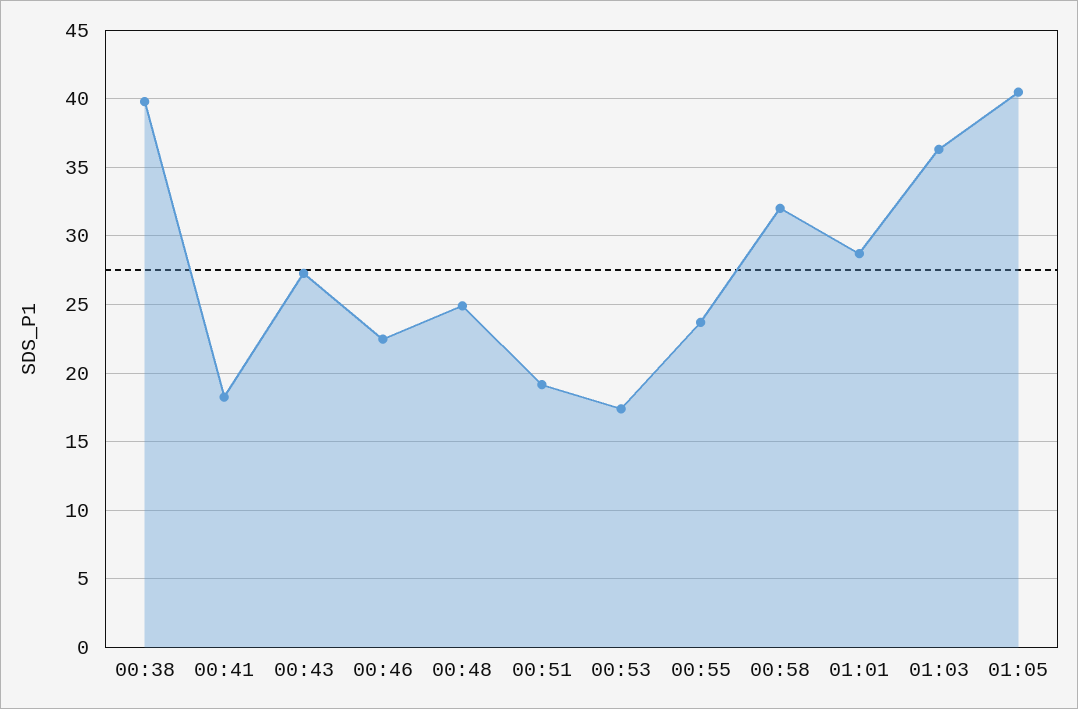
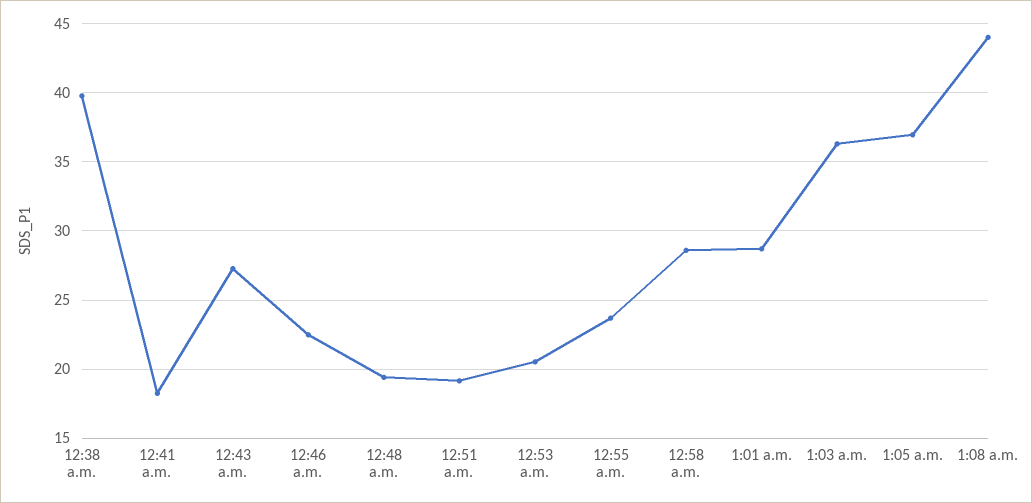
00:48: 25 -> 19.5
00:53: 17.5 -> 20.5
00:58: 32 -> 28.5
01:05: 40.5 -> 37
1:08 a.m.: none -> 44

